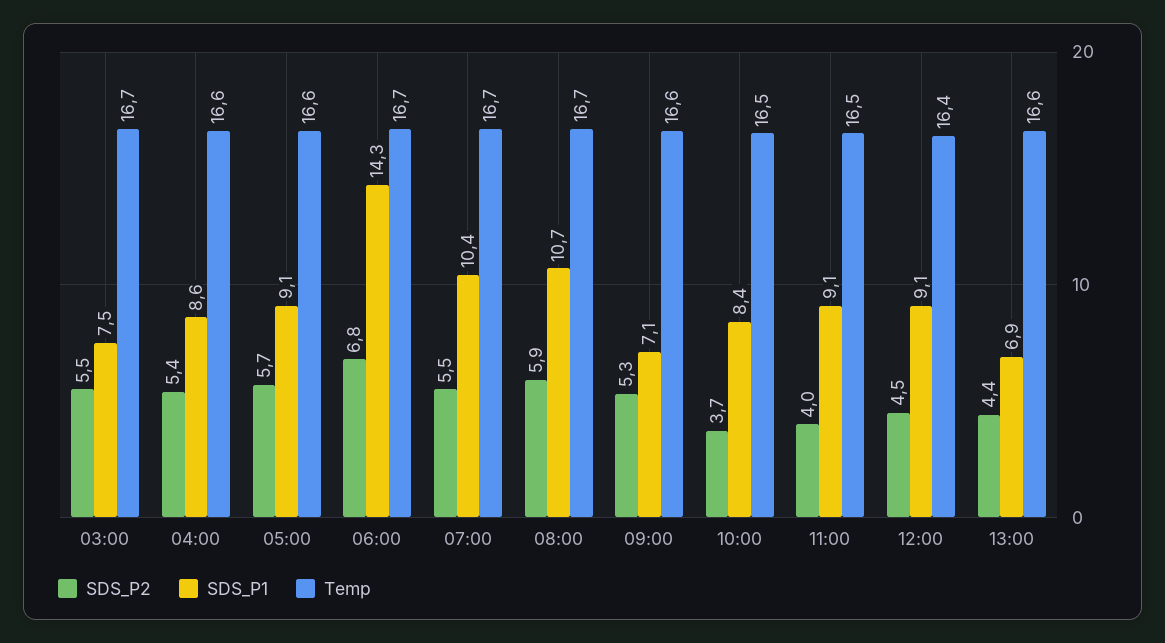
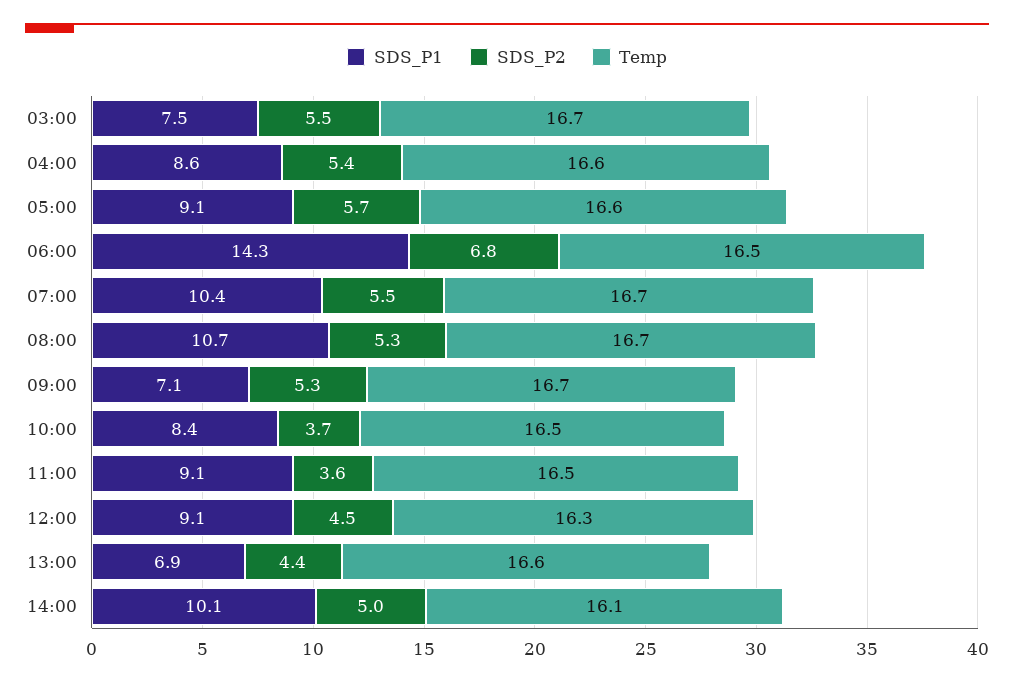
Temp, 06:00: 16.7 -> 16.5
SDS_P2, 08:00: 5.9 -> 5.3
Temp, 09:00: 16.6 -> 16.7
SDS_P2, 11:00: 4 -> 3.6
Temp, 12:00: 16.4 -> 16.3
SDS_P1, 14:00: none -> 10.1
SDS_P2, 14:00: none -> 5
Temp, 14:00: none -> 16.1

